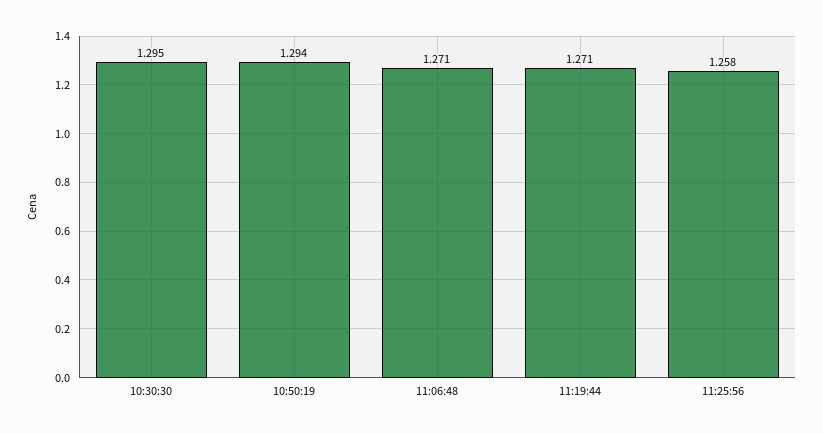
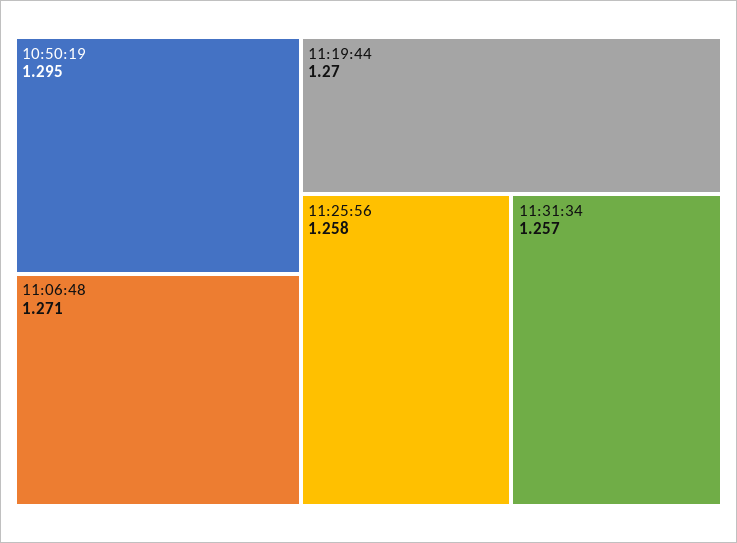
10:30:30: 1.295 -> none
10:50:19: 1.294 -> 1.295
11:19:44: 1.271 -> 1.27
11:31:34: none -> 1.257

